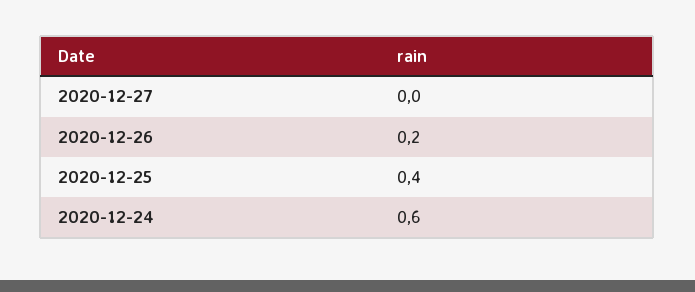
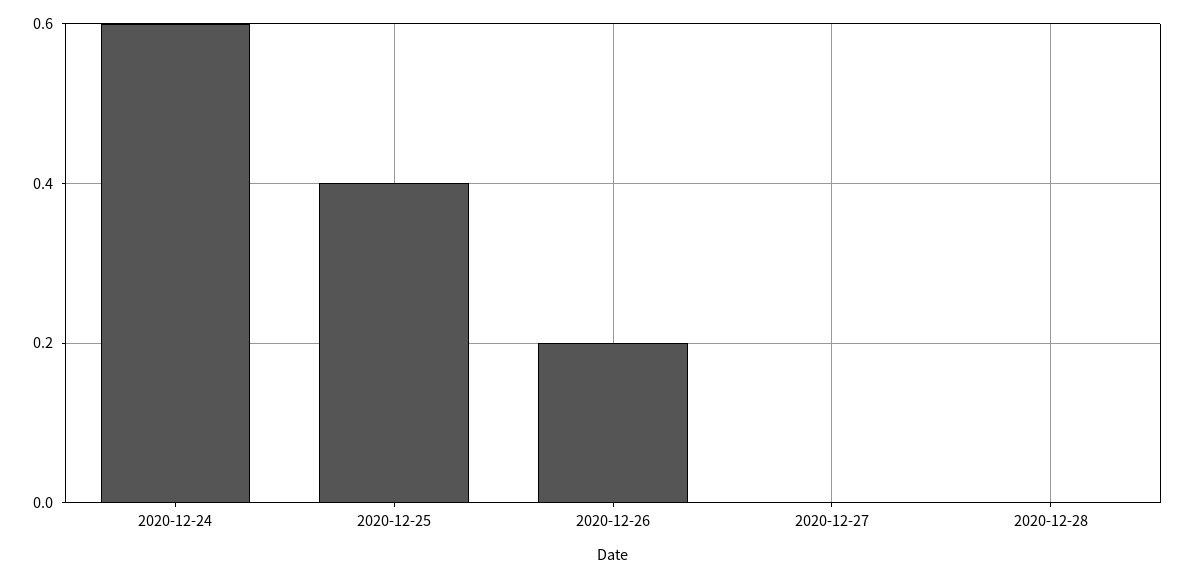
2020-12-28: none -> 0

